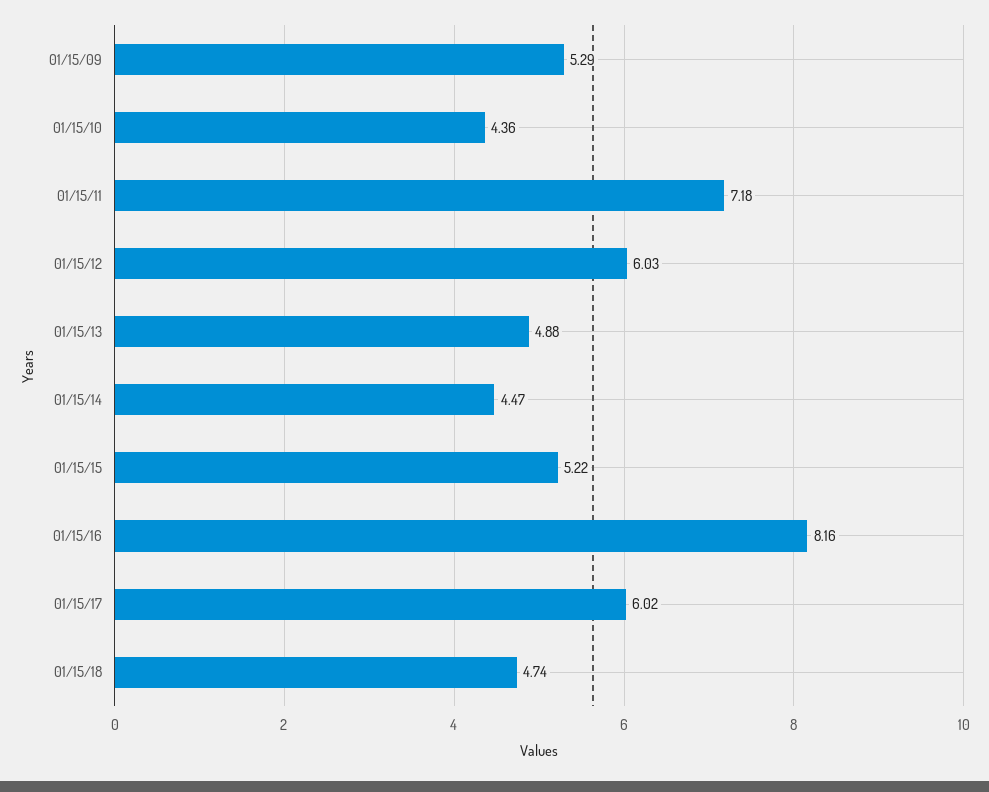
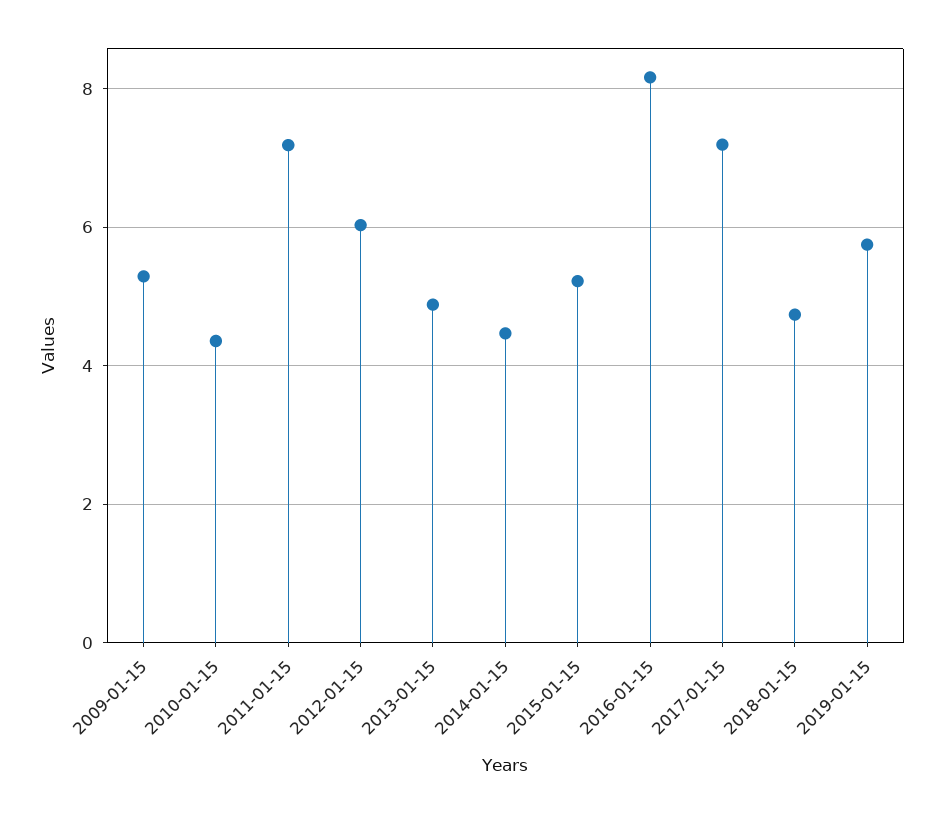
01/15/17: 6.02 -> 7.2
2019-01-15: none -> 5.8

